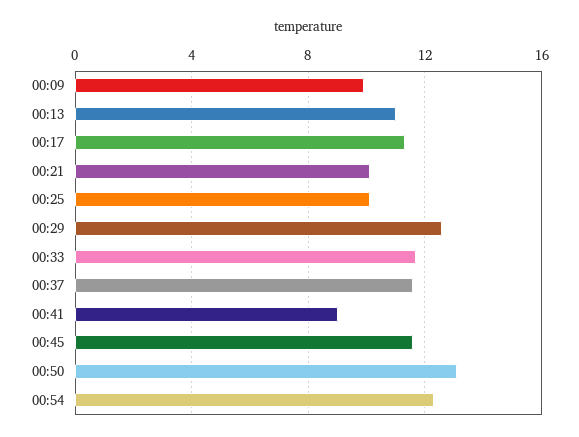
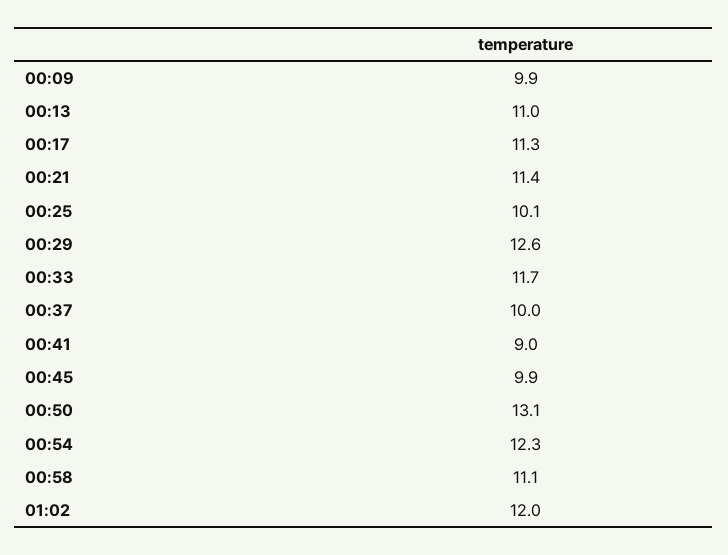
00:21: 10 -> 11.4
00:37: 11.5 -> 10
00:45: 11.5 -> 9.9
00:58: none -> 11.1
01:02: none -> 12

